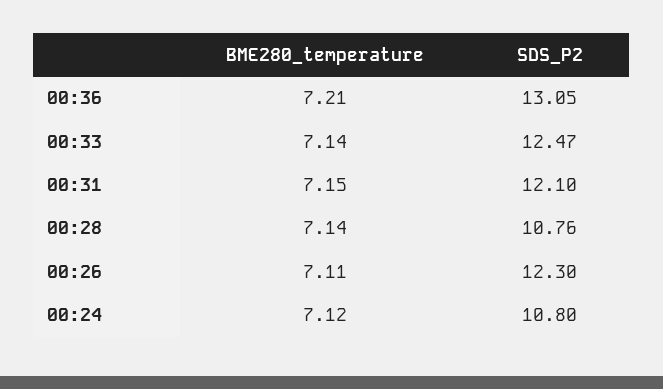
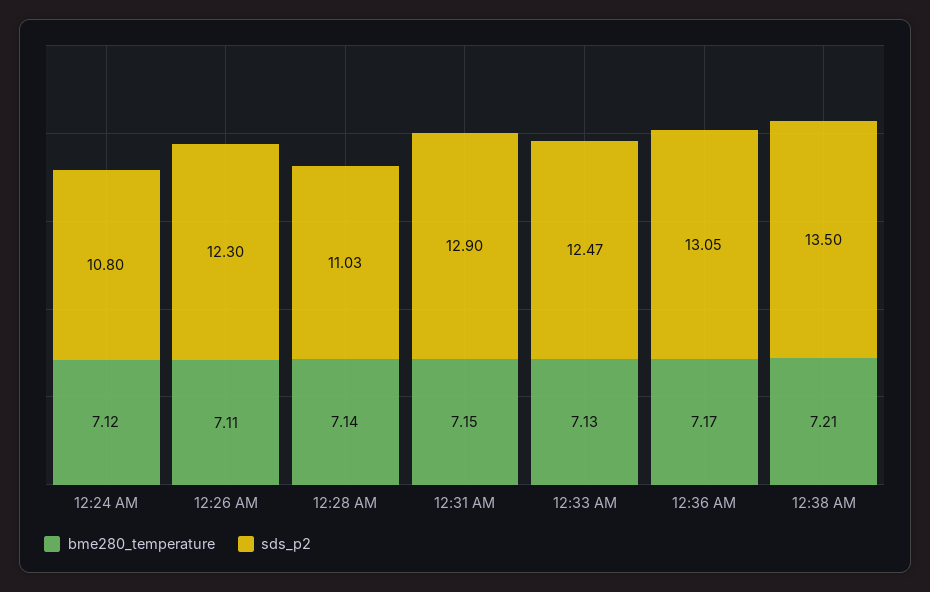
BME280_temperature, 00:36: 7.21 -> 7.17
BME280_temperature, 00:33: 7.14 -> 7.13
SDS_P2, 00:31: 12.1 -> 12.9
SDS_P2, 00:28: 10.76 -> 11.03
BME280_temperature, 12:38 AM: none -> 7.21
SDS_P2, 12:38 AM: none -> 13.5

